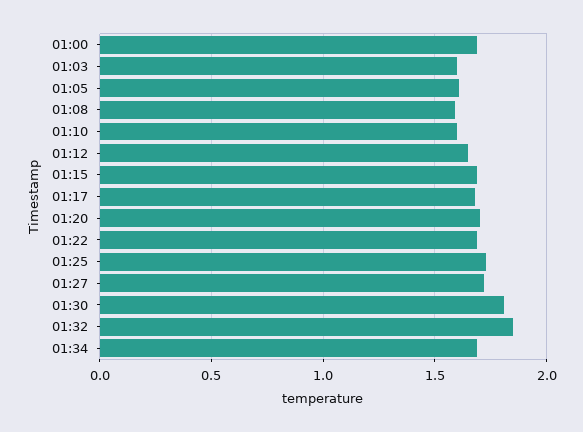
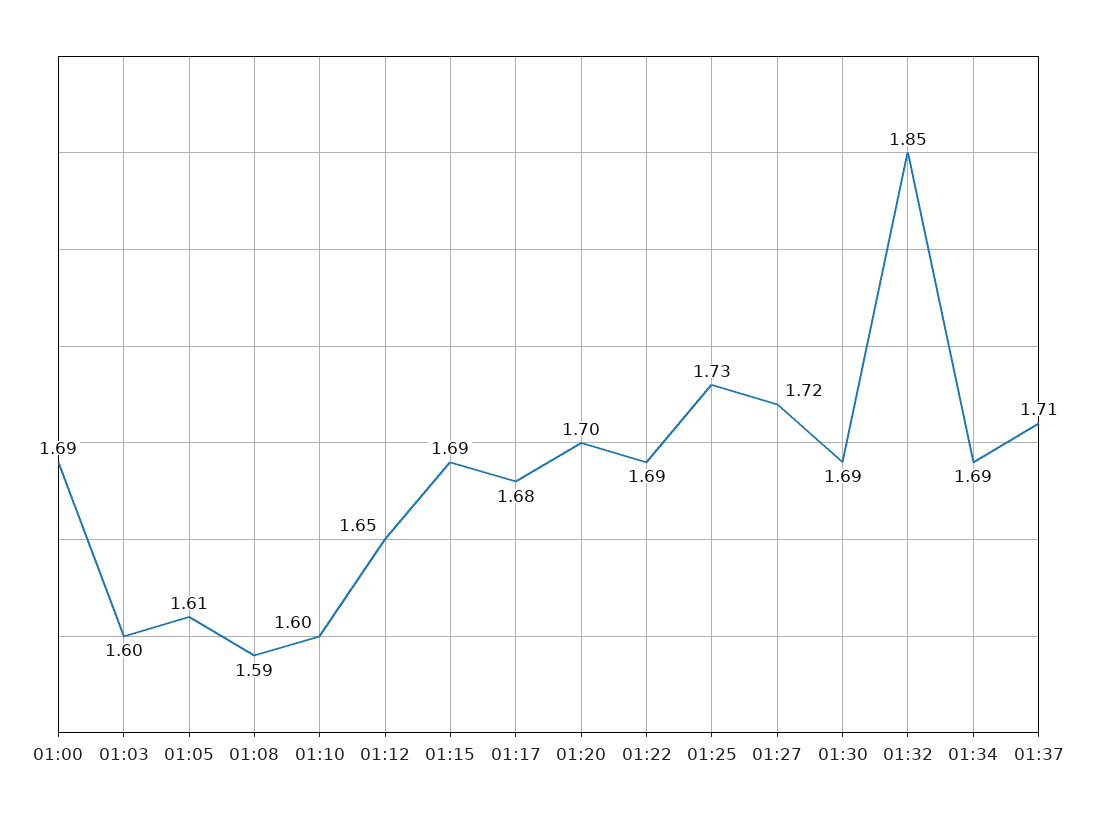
01:30: 1.8 -> 1.69
01:37: none -> 1.71

